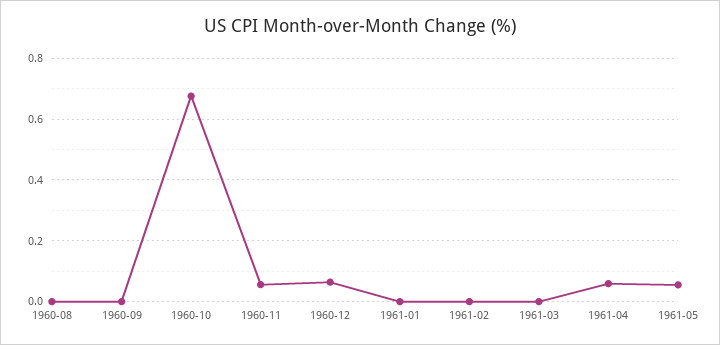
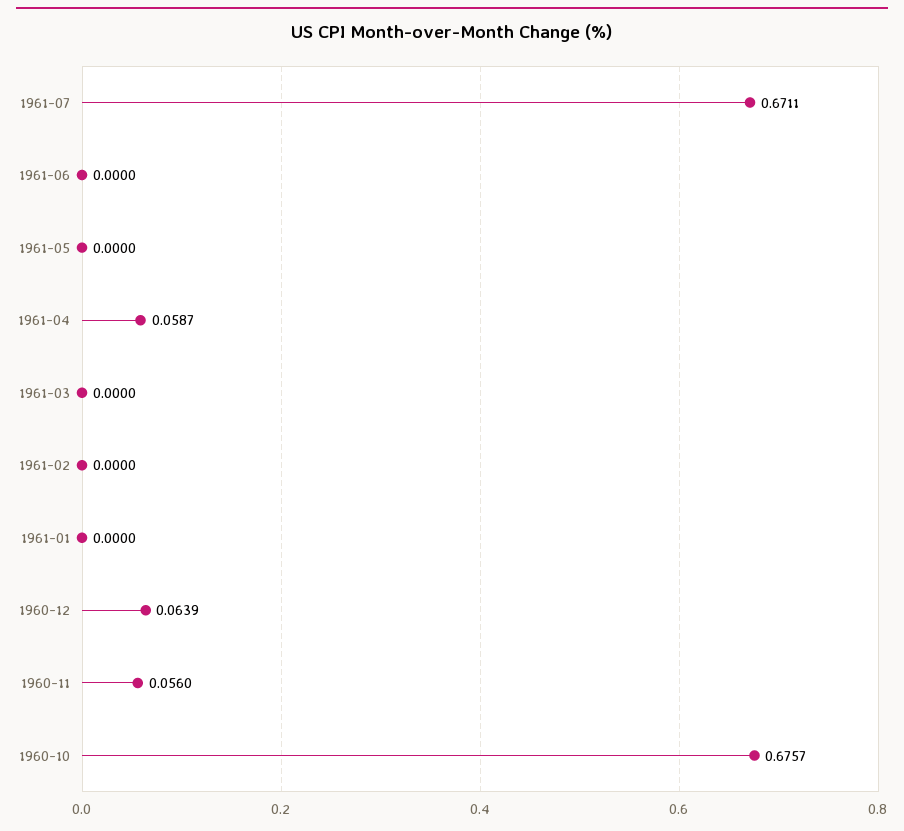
1960-08: 0 -> none
1960-09: 0 -> none
1961-05: 0.06 -> 0
1961-07: none -> 0.6711
1961-06: none -> 0

